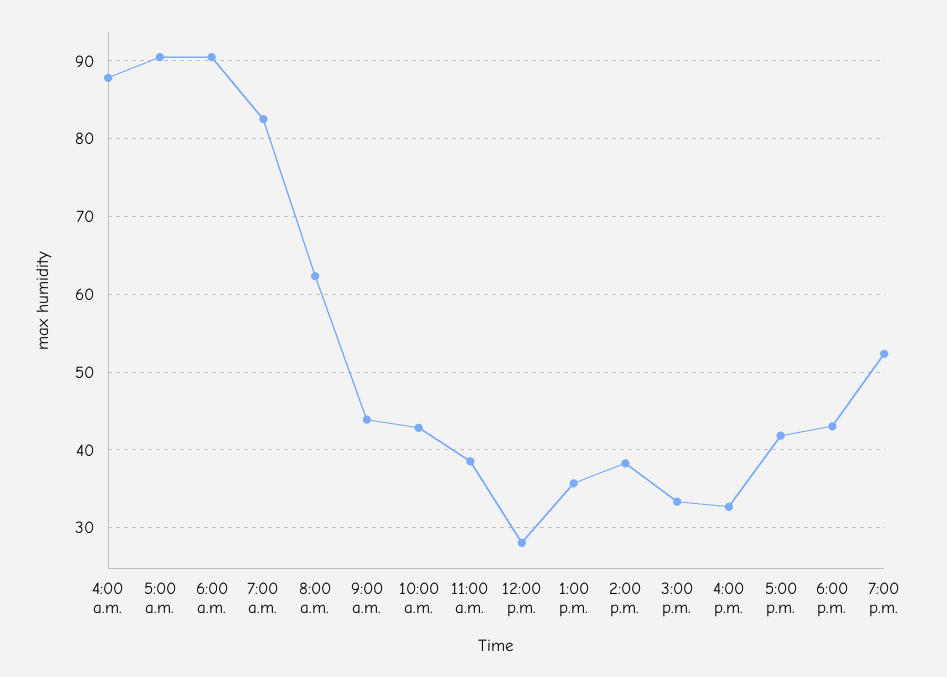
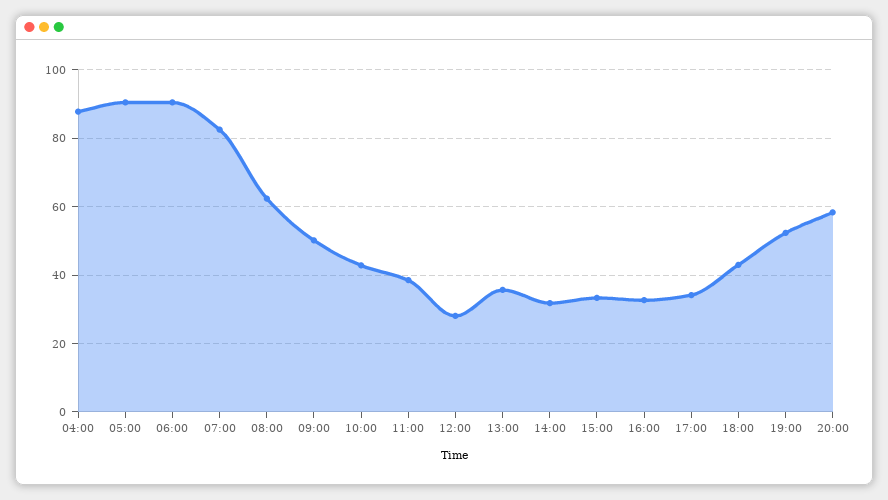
9:00 a.m.: 44 -> 50
2:00 p.m.: 38 -> 32
5:00 p.m.: 42 -> 34
20:00: none -> 58

